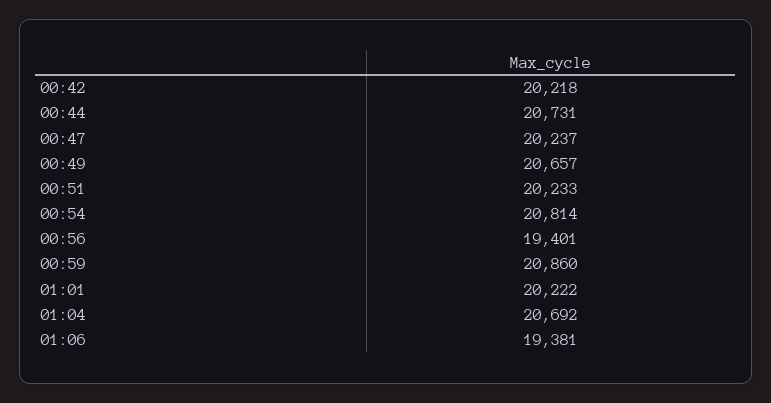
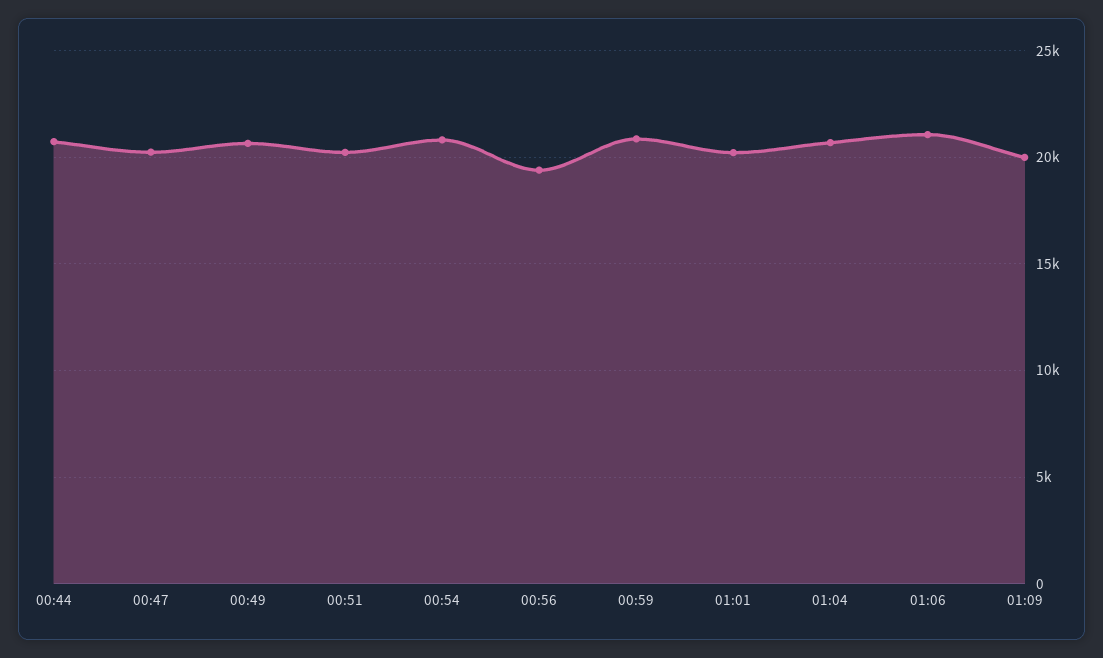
00:42: 20218 -> none
01:06: 19381 -> 21000
01:09: none -> 20000

